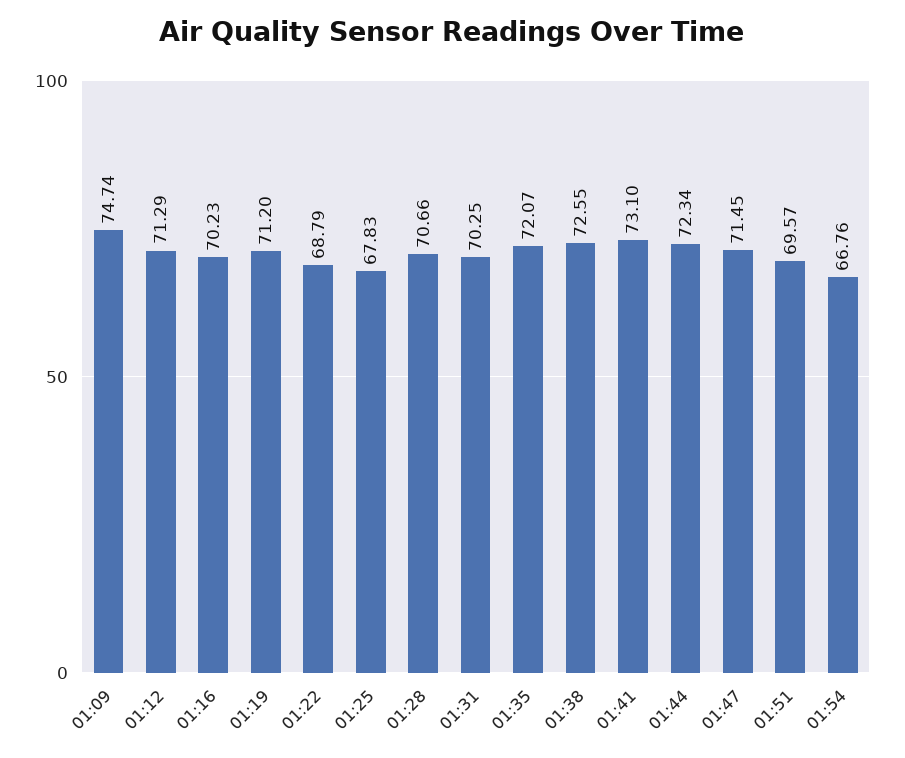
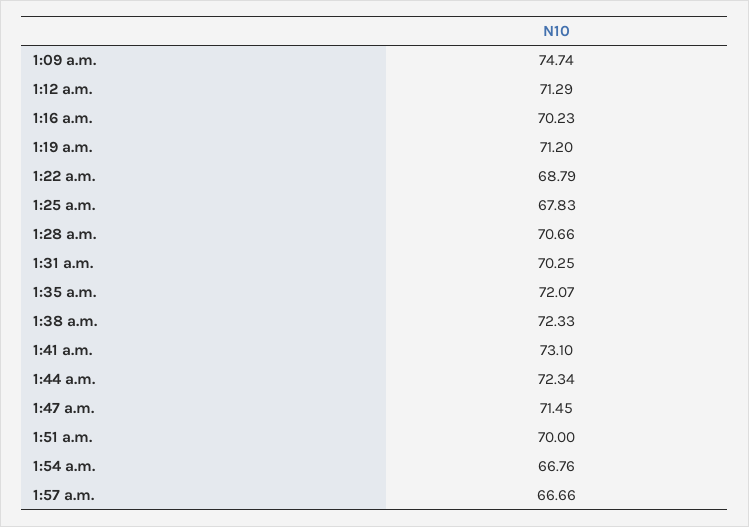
01:38: 72.55 -> 72.33
01:51: 69.57 -> 70
1:57 a.m.: none -> 66.66

